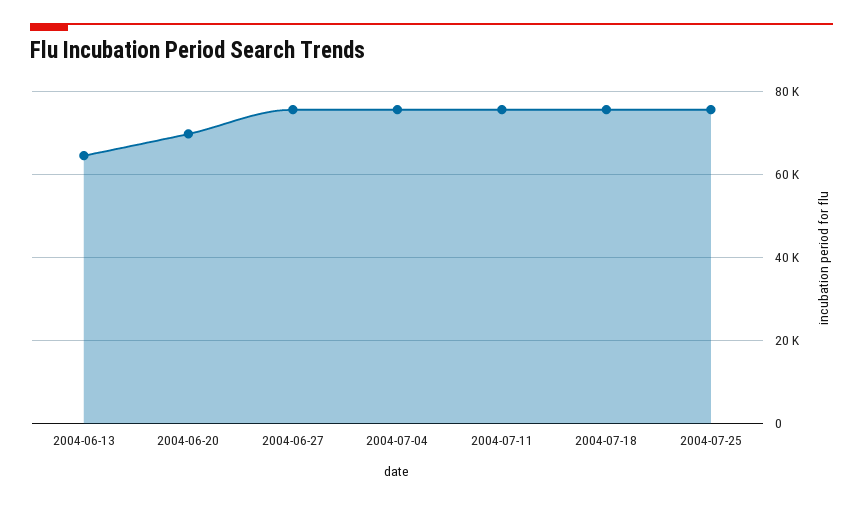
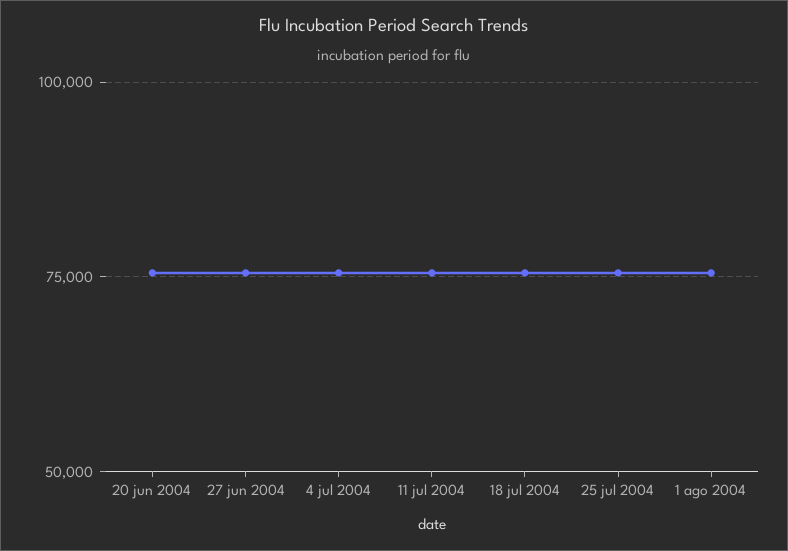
2004-06-13: 64000 -> none
2004-06-20: 70000 -> 75000
1 ago 2004: none -> 75000

